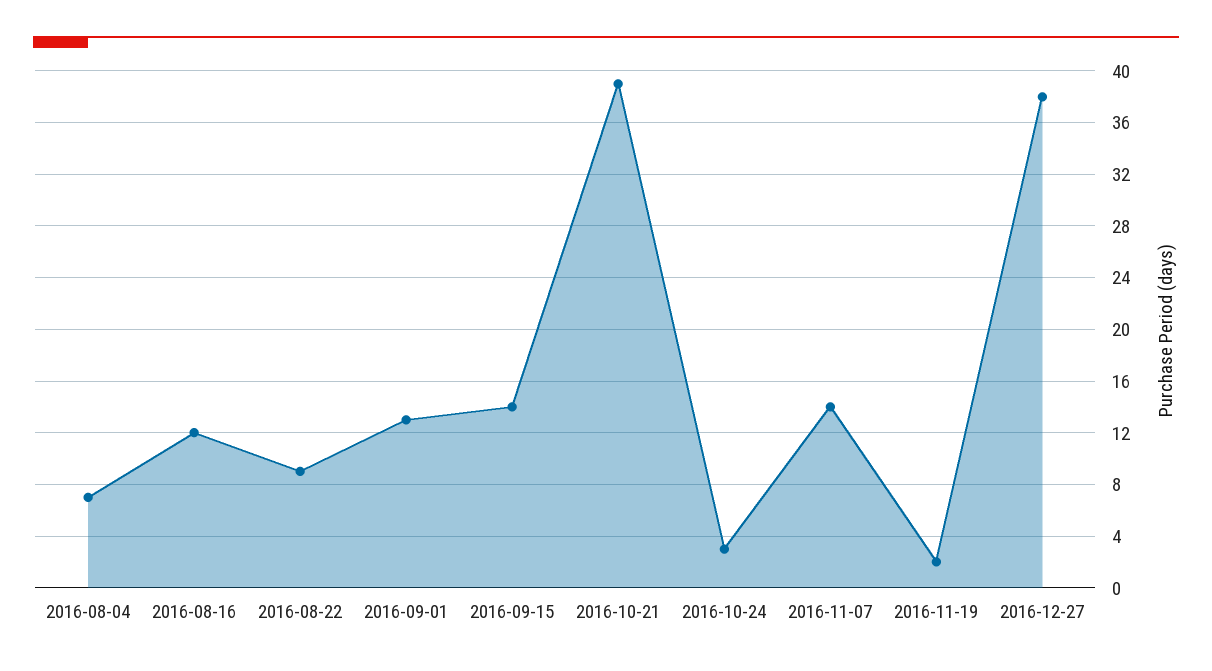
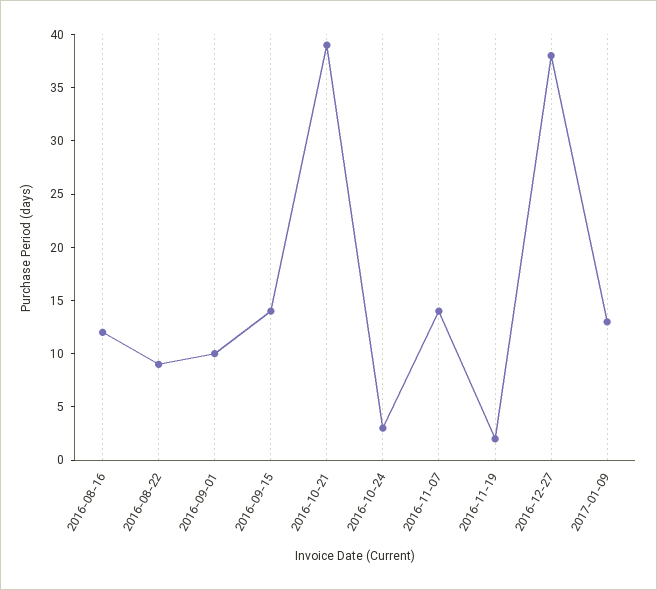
2016-08-04: 7 -> none
2016-09-01: 13 -> 10
2017-01-09: none -> 13

